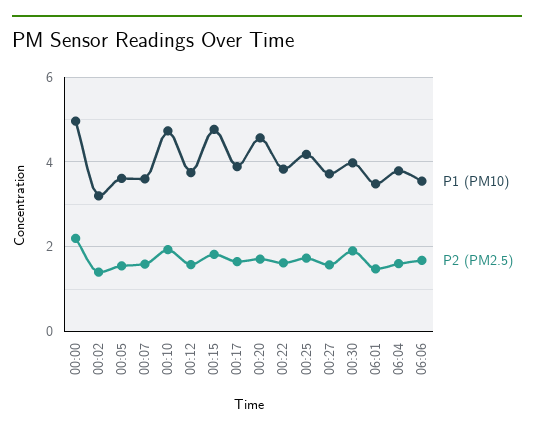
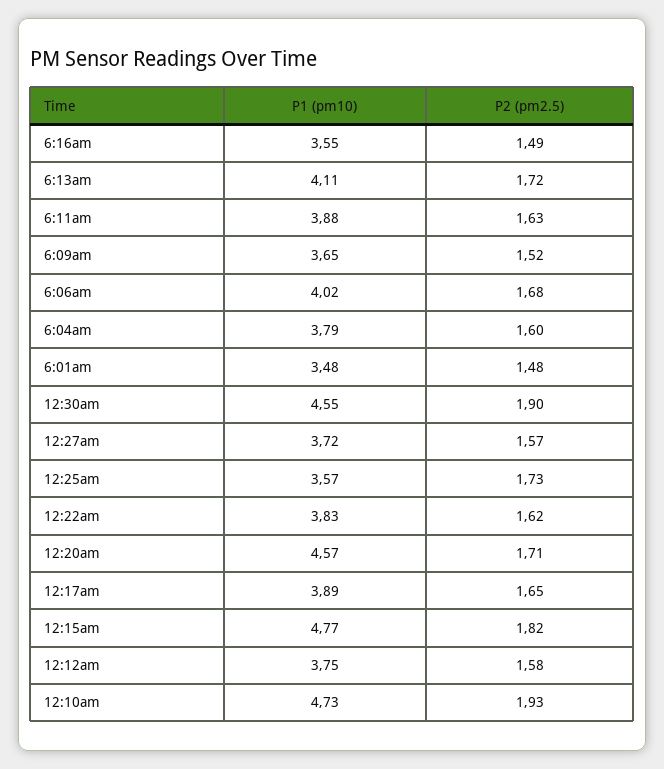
P1 (PM10), 00:00: 5 -> none
P2 (PM2.5), 00:00: 2.2 -> none
P1 (PM10), 00:02: 3.2 -> none
P2 (PM2.5), 00:02: 1.4 -> none
P1 (PM10), 00:05: 3.6 -> none
P2 (PM2.5), 00:05: 1.6 -> none
P1 (PM10), 00:07: 3.6 -> none
P2 (PM2.5), 00:07: 1.6 -> none
P1 (PM10), 00:25: 4.2 -> 3.57
P1 (PM10), 00:30: 4 -> 4.55
P1 (PM10), 06:06: 3.6 -> 4.02
P1 (PM10), 6:16am: none -> 3.55
P2 (PM2.5), 6:16am: none -> 1.49
P1 (PM10), 6:13am: none -> 4.11
P2 (PM2.5), 6:13am: none -> 1.72
P1 (PM10), 6:11am: none -> 3.88
P2 (PM2.5), 6:11am: none -> 1.63
P1 (PM10), 6:09am: none -> 3.65
P2 (PM2.5), 6:09am: none -> 1.52

